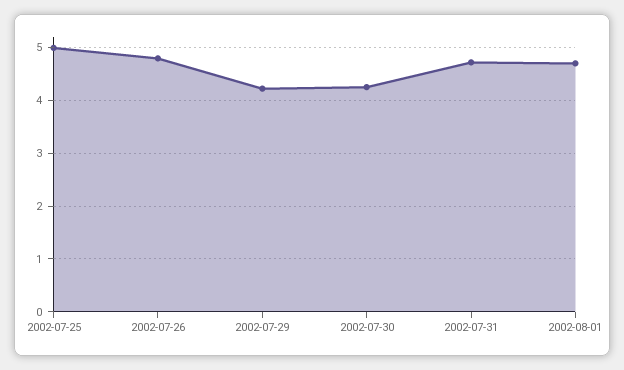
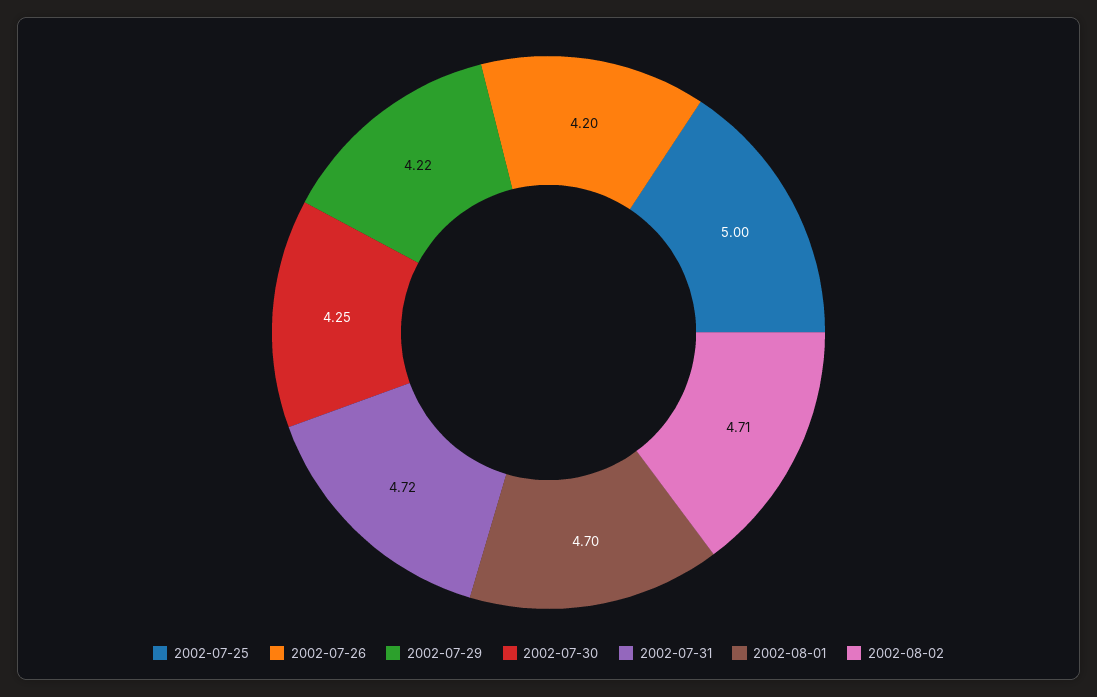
2002-07-26: 4.8 -> 4.2
2002-08-02: none -> 4.71

